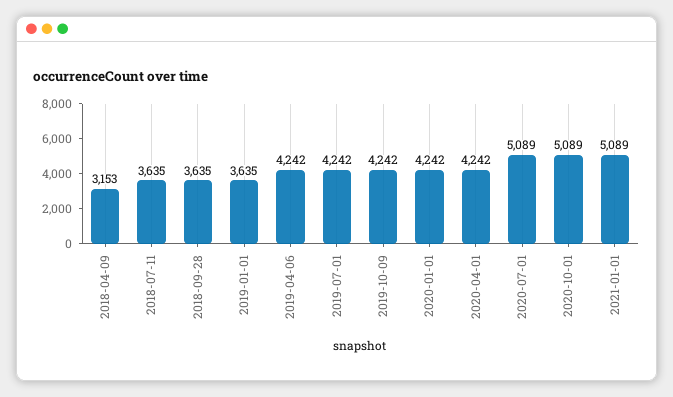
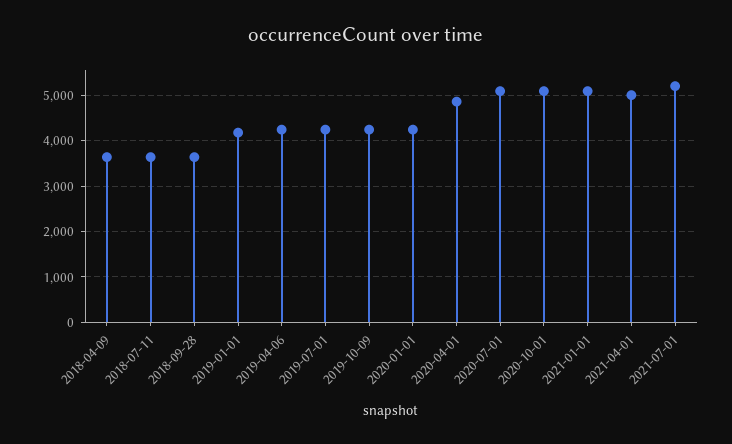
2018-04-09: 3153 -> 3600
2019-01-01: 3635 -> 4200
2020-04-01: 4242 -> 4800
2021-04-01: none -> 5000
2021-07-01: none -> 5200

